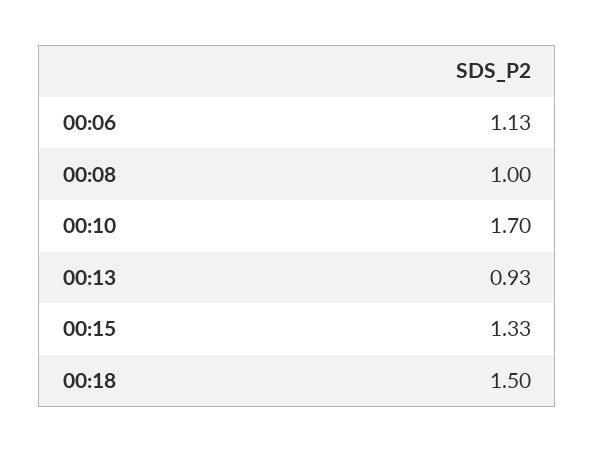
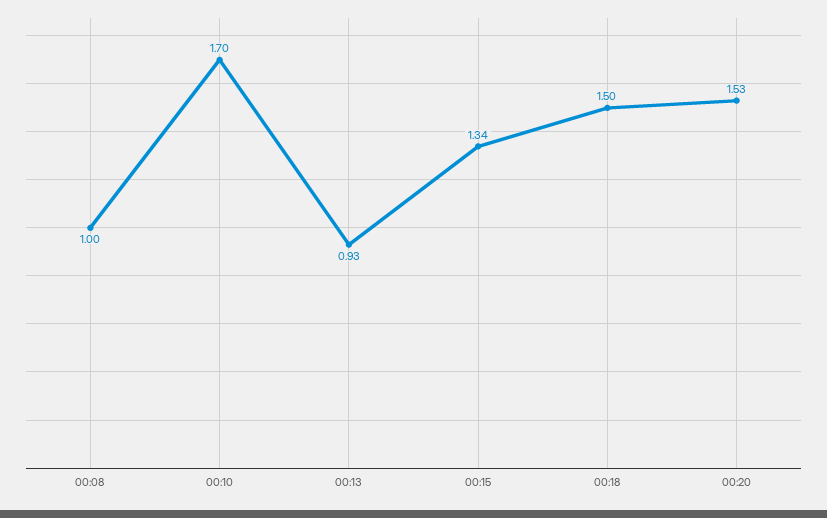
00:06: 1.13 -> none
00:15: 1.33 -> 1.34
00:20: none -> 1.53

